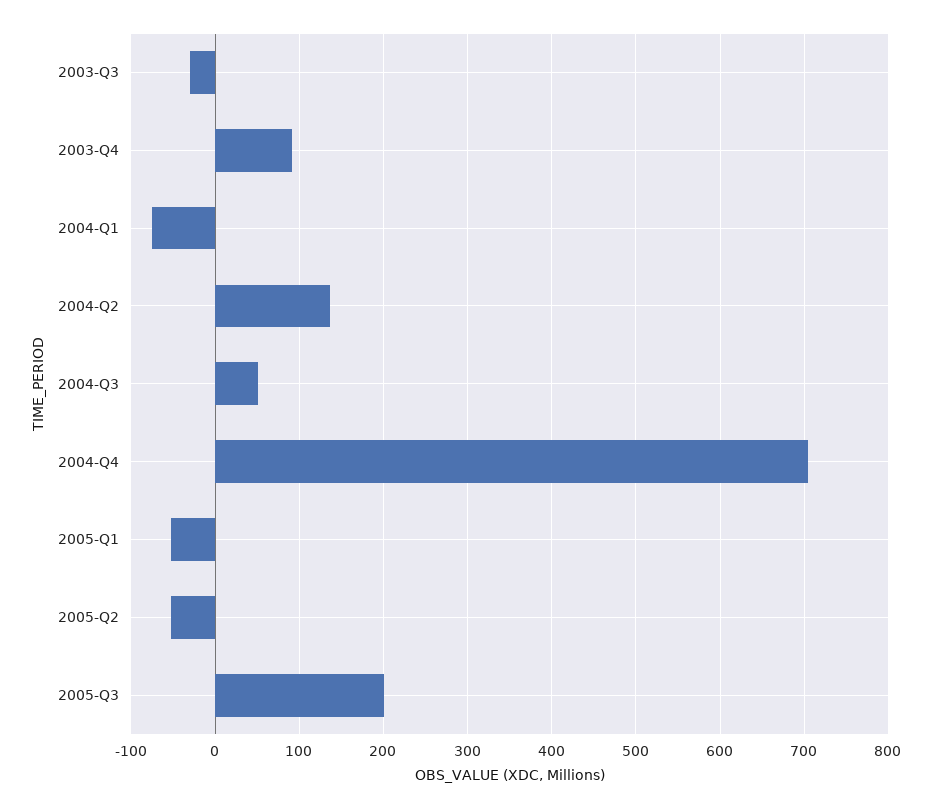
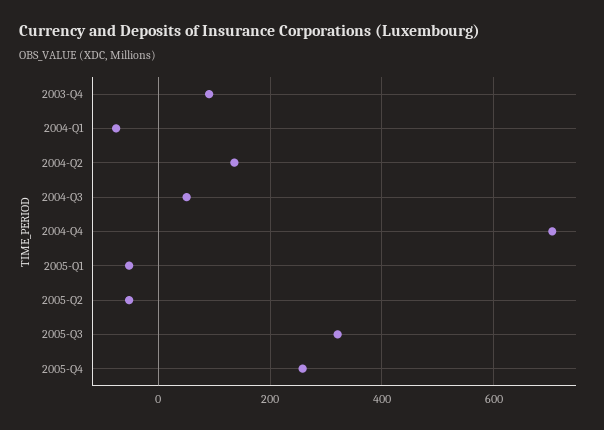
2003-Q3: -30 -> none
2005-Q3: 200 -> 320
2005-Q4: none -> 260

